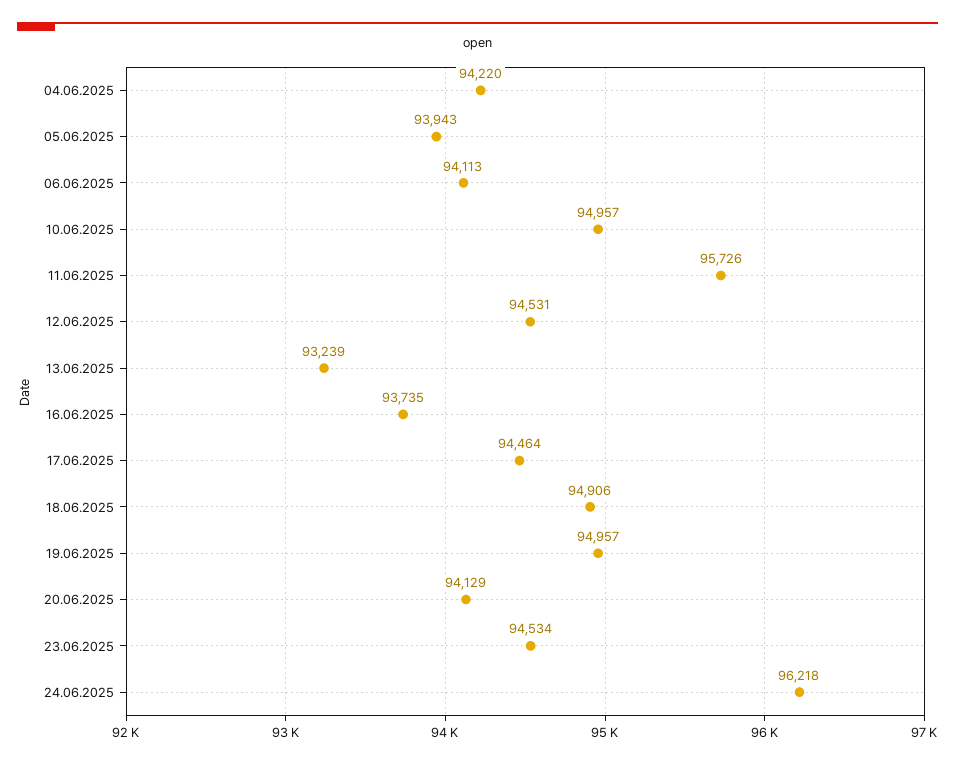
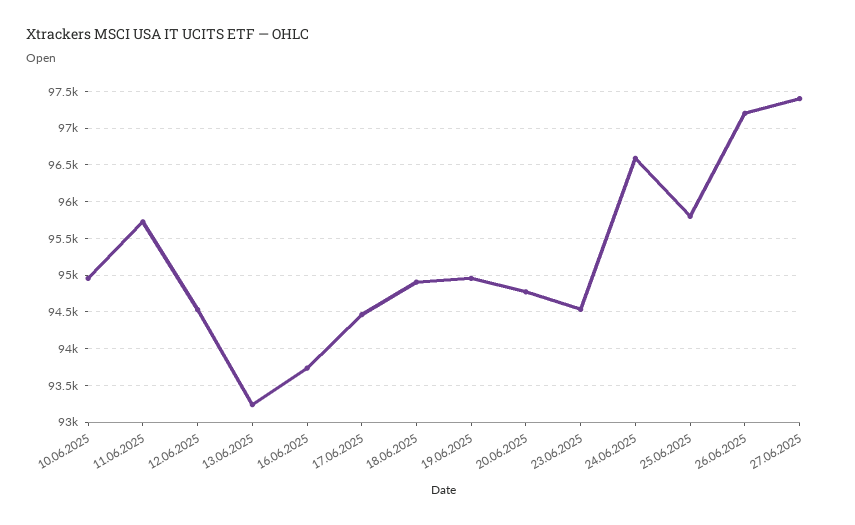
04.06.2025: 94220 -> none
05.06.2025: 93943 -> none
06.06.2025: 94113 -> none
20.06.2025: 94129 -> 94800
24.06.2025: 96218 -> 96600
25.06.2025: none -> 95800
26.06.2025: none -> 97200
27.06.2025: none -> 97400

